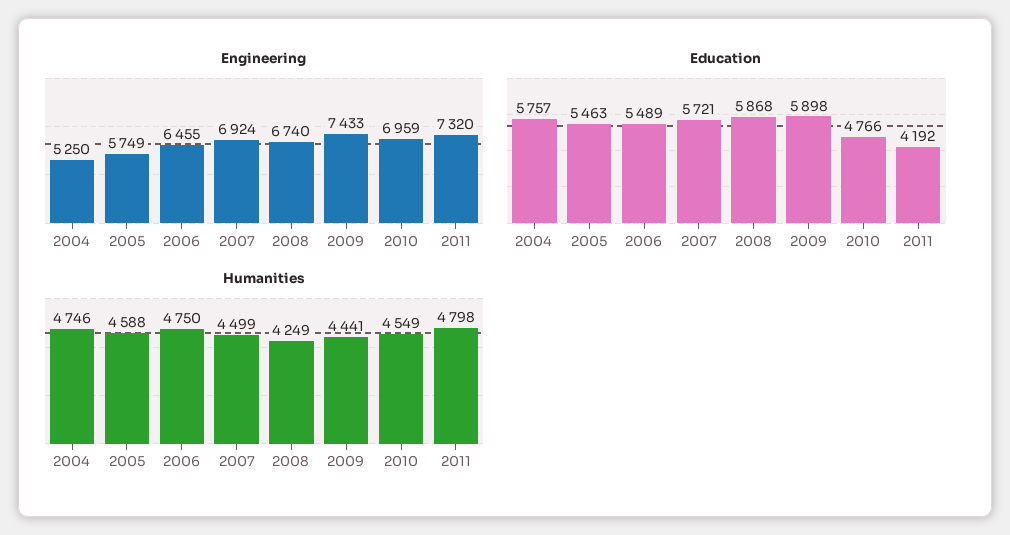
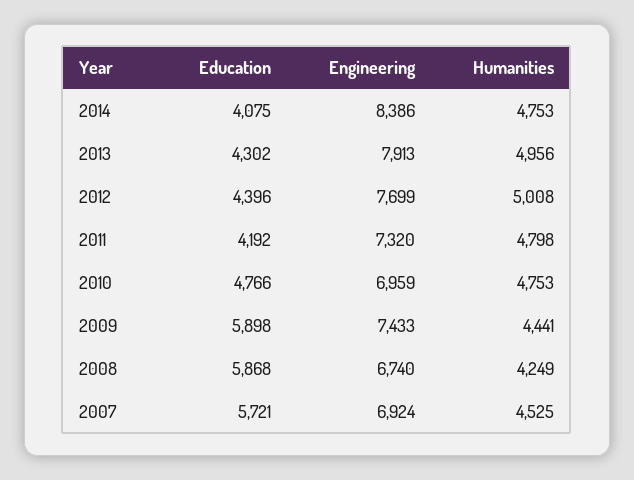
Engineering, 2004: 5250 -> none
Engineering, 2005: 5749 -> none
Engineering, 2006: 6455 -> none
Education, 2004: 5757 -> none
Education, 2005: 5463 -> none
Education, 2006: 5489 -> none
Humanities, 2004: 4746 -> none
Humanities, 2005: 4588 -> none
Humanities, 2006: 4750 -> none
Humanities, 2007: 4499 -> 4525
Humanities, 2010: 4549 -> 4753
Education, 2014: none -> 4075
Engineering, 2014: none -> 8386
Humanities, 2014: none -> 4753
Education, 2013: none -> 4302
Engineering, 2013: none -> 7913
Humanities, 2013: none -> 4956
Education, 2012: none -> 4396
Engineering, 2012: none -> 7699
Humanities, 2012: none -> 5008

